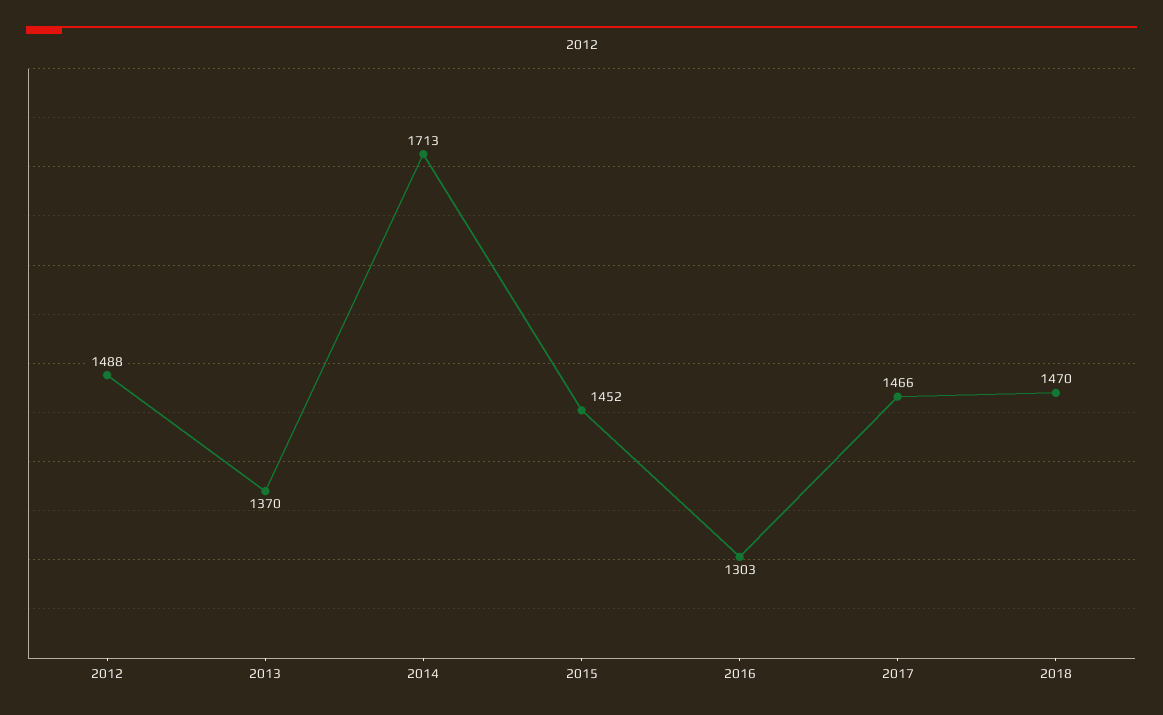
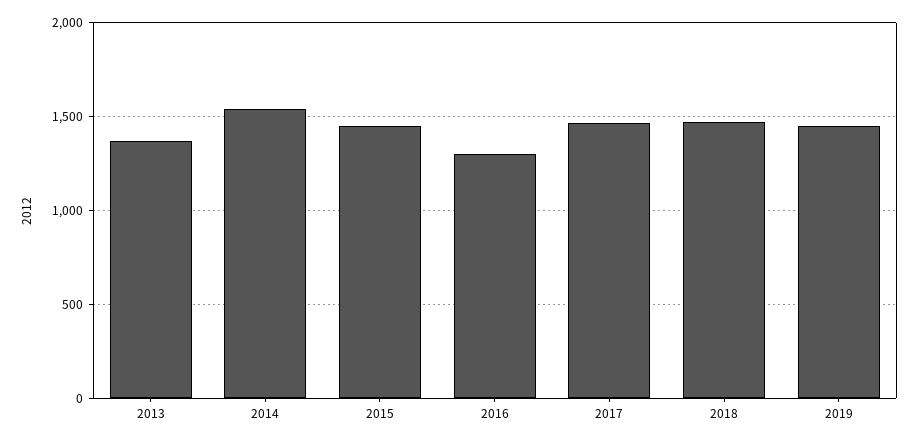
2012: 1488 -> none
2014: 1713 -> 1550
2019: none -> 1450

